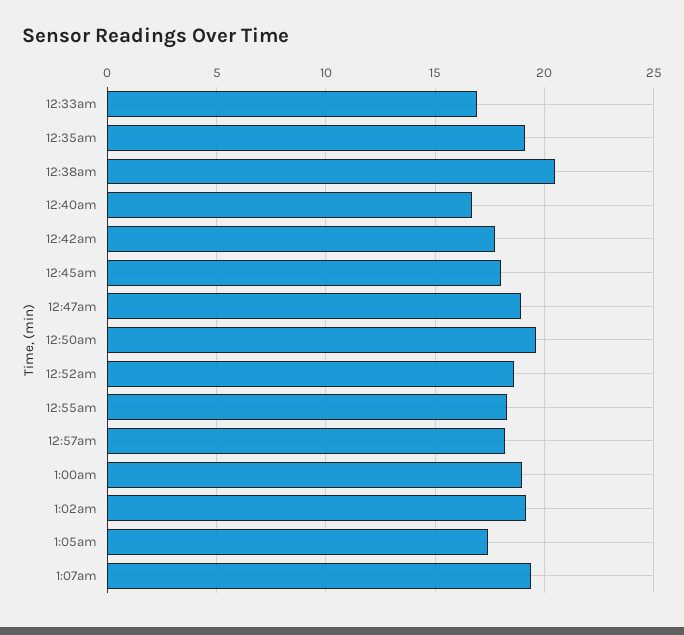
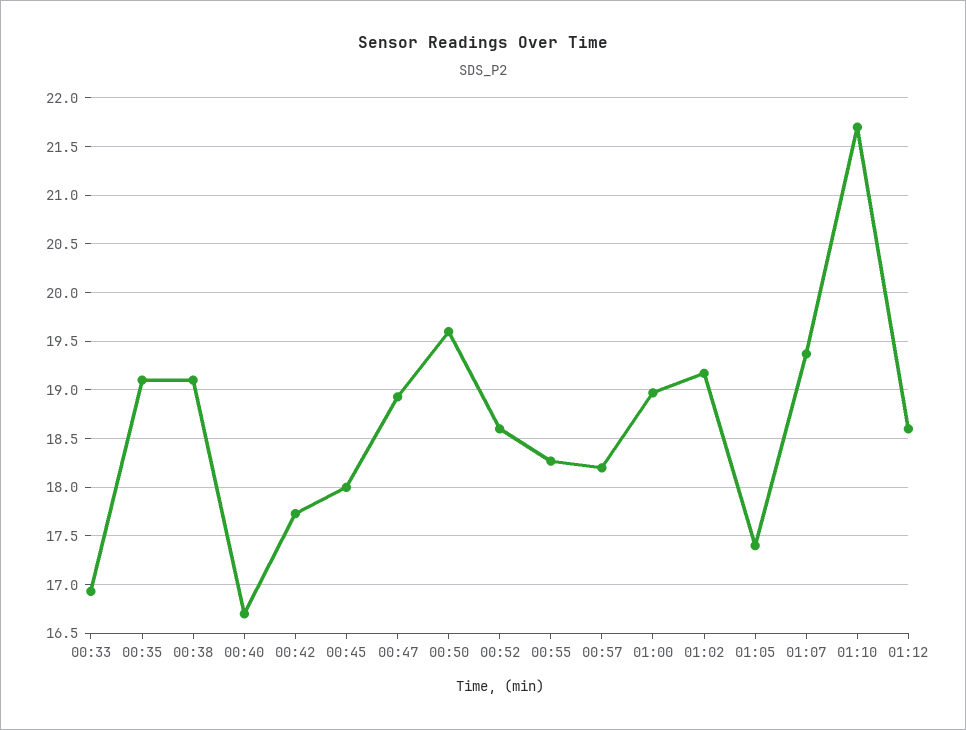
12:38am: 20.5 -> 19.1
01:10: none -> 21.7
01:12: none -> 18.6

